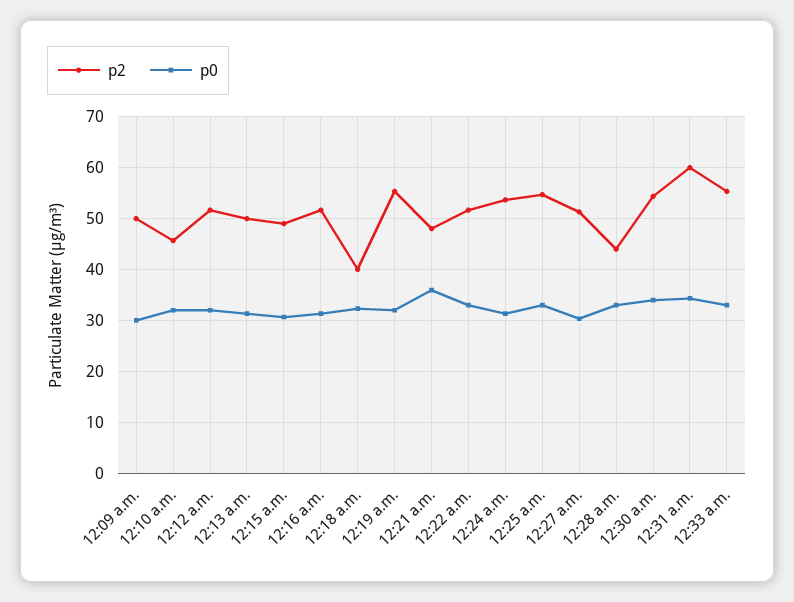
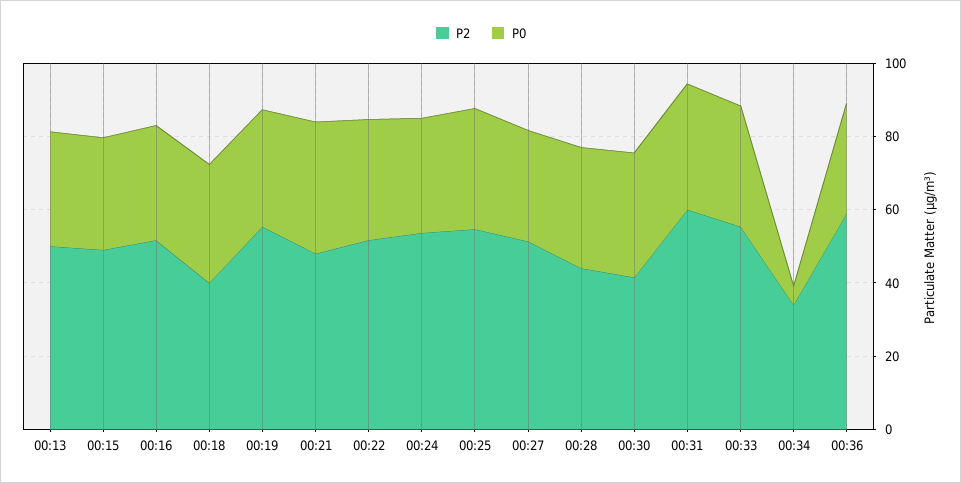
p2, 12:09 a.m.: 50 -> none
p0, 12:09 a.m.: 30 -> none
p2, 12:10 a.m.: 46 -> none
p0, 12:10 a.m.: 32 -> none
p2, 12:12 a.m.: 52 -> none
p0, 12:12 a.m.: 32 -> none
p2, 12:30 a.m.: 54 -> 40
p2, 00:34: none -> 35
p0, 00:34: none -> 5
p2, 00:36: none -> 60
p0, 00:36: none -> 30

